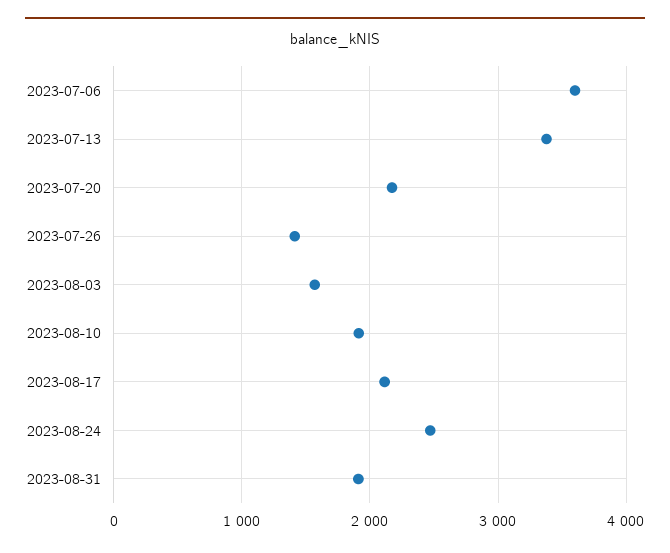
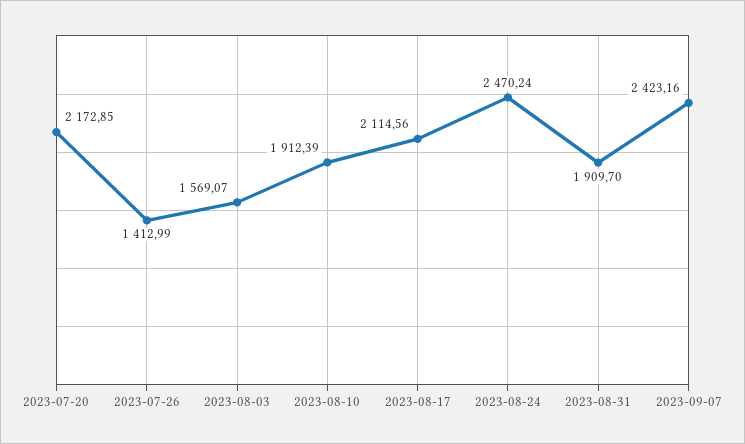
2023-07-06: 3600 -> none
2023-07-13: 3400 -> none
2023-09-07: none -> 2423.16

